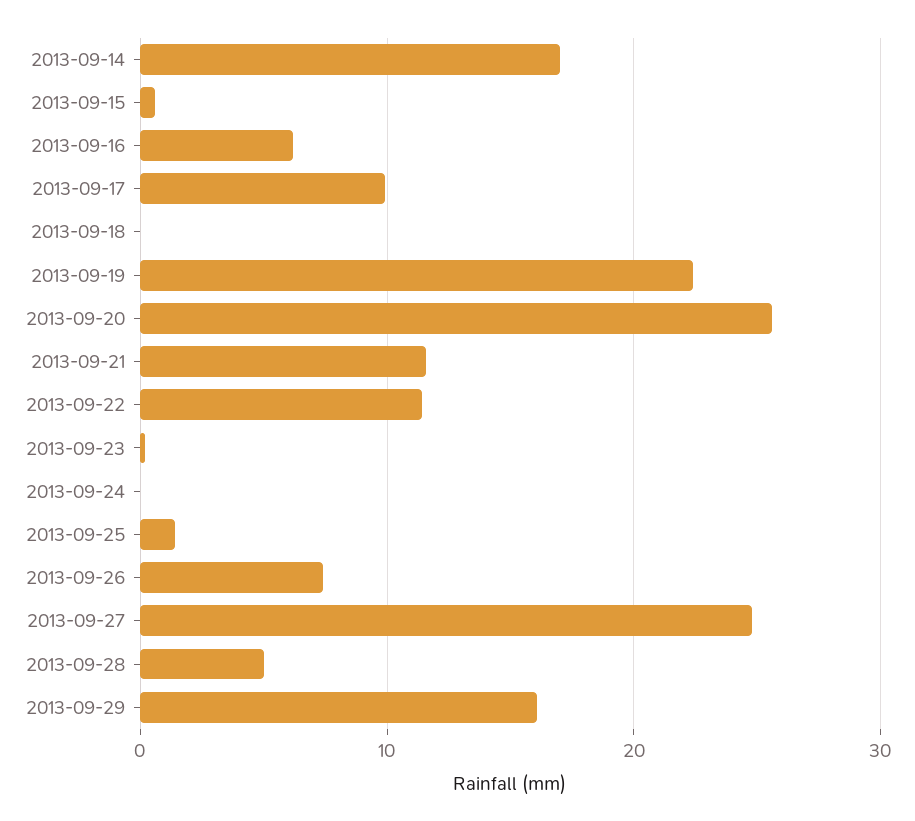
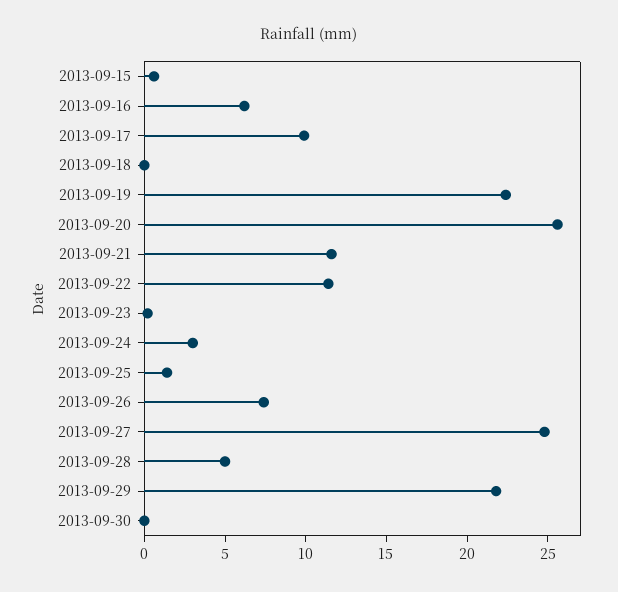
2013-09-14: 17 -> none
2013-09-24: 0 -> 3
2013-09-29: 16 -> 22
2013-09-30: none -> 0

